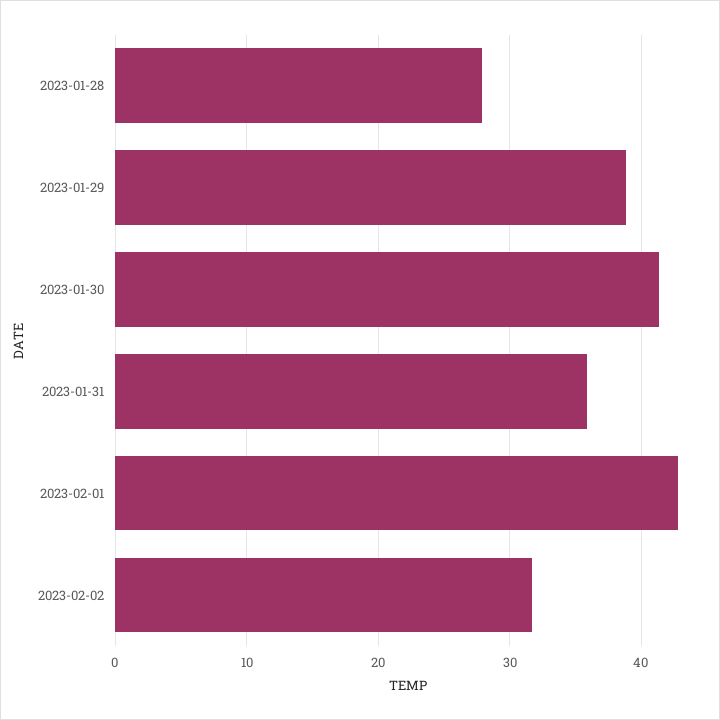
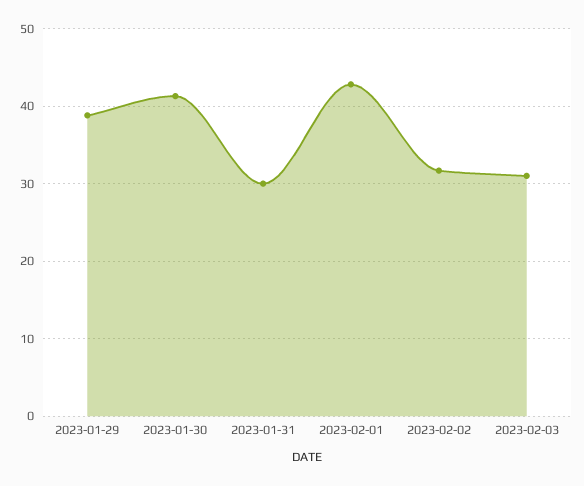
2023-01-28: 28 -> none
2023-01-31: 36 -> 30
2023-02-03: none -> 31

